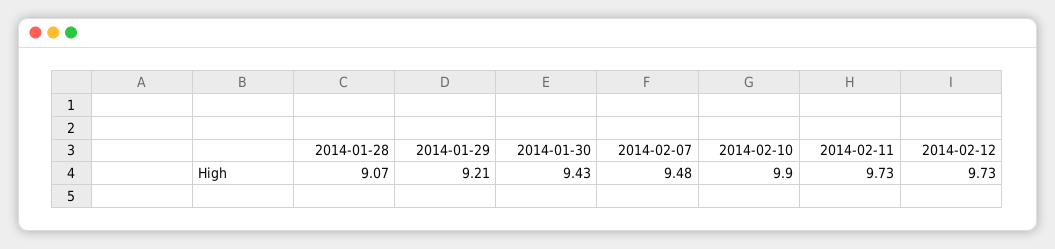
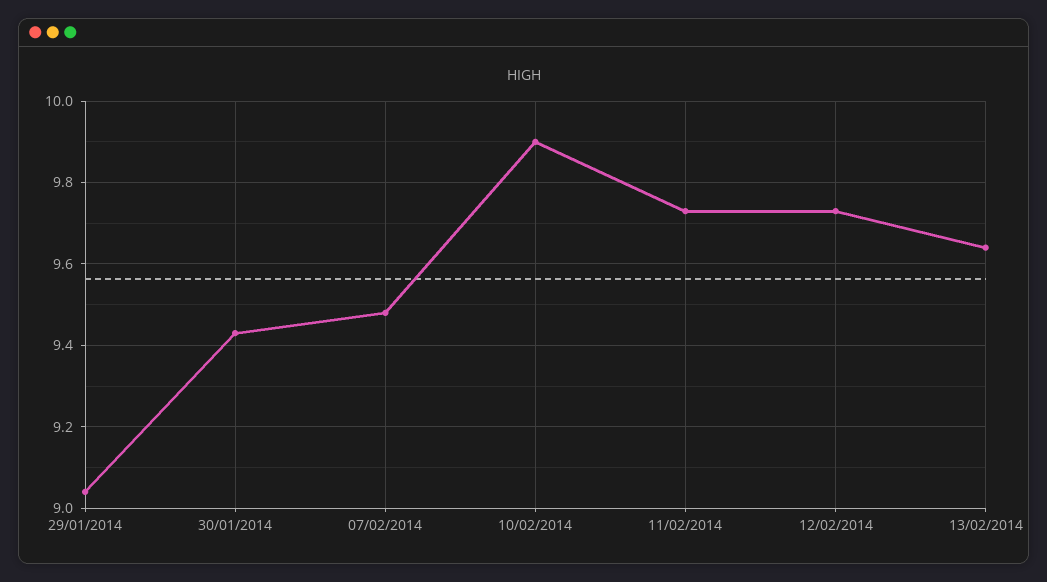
2014-01-28: 9.07 -> none
2014-01-29: 9.21 -> 9.05
13/02/2014: none -> 9.65

